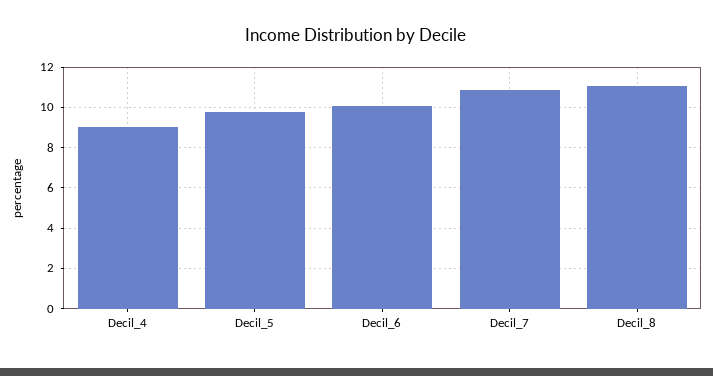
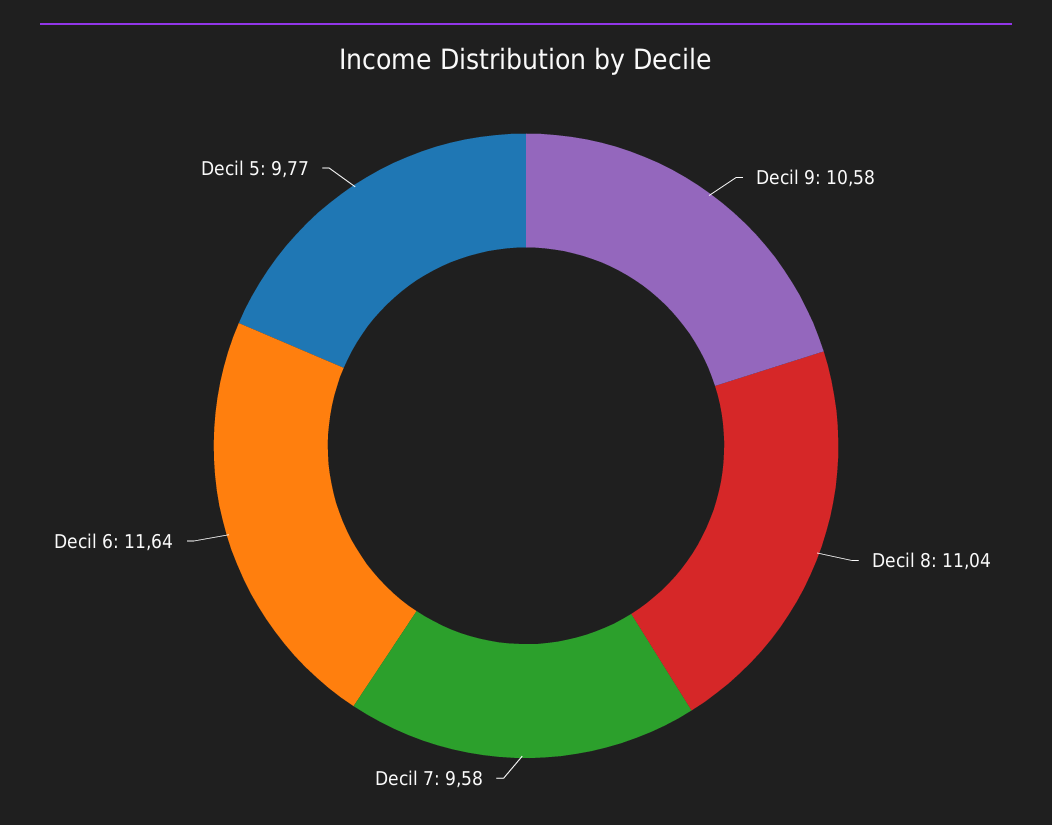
Decil_4: 9 -> none
Decil_6: 10 -> 11.64
Decil_7: 11 -> 9.58
Decil 9: none -> 10.58

